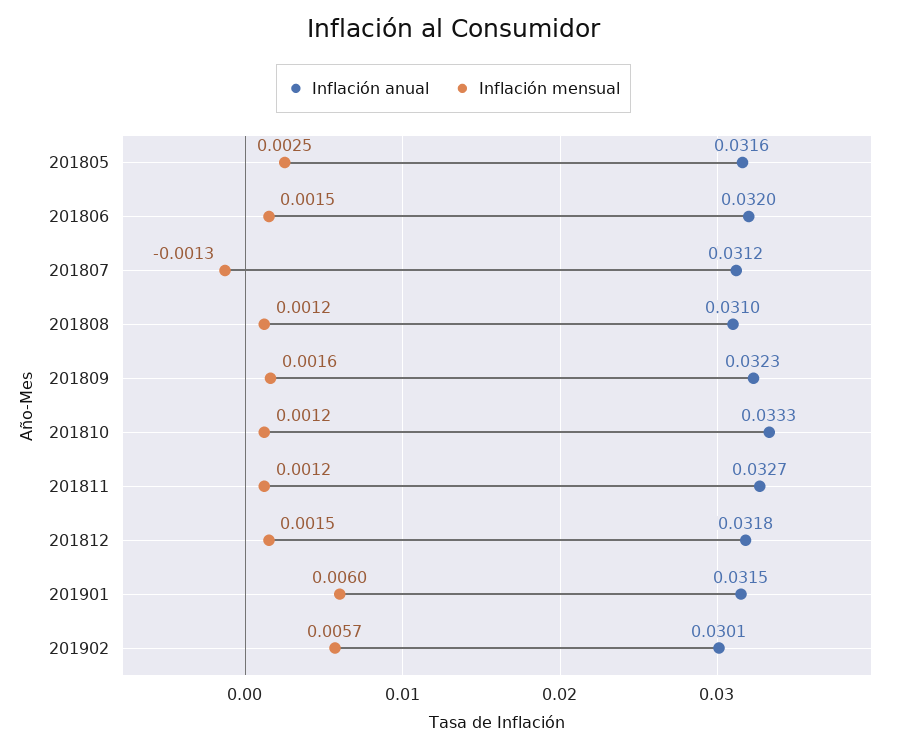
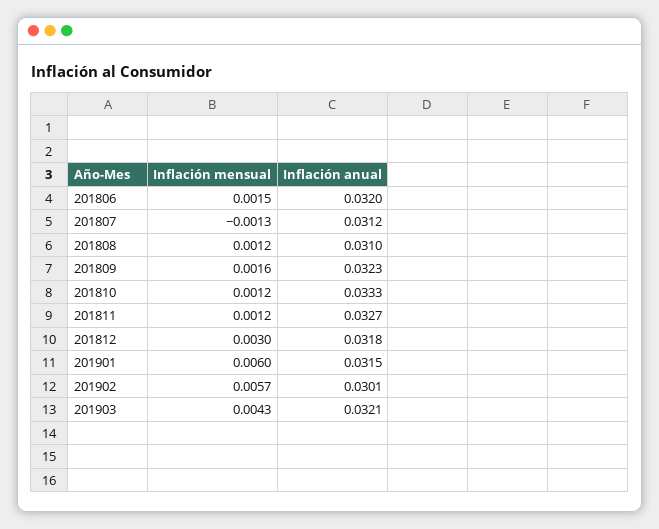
Inflación anual, 201805: 0.0316 -> none
Inflación mensual, 201805: 0.0025 -> none
Inflación mensual, 201812: 0.0015 -> 0.003
Inflación mensual, 201903: none -> 0.0043
Inflación anual, 201903: none -> 0.0321

